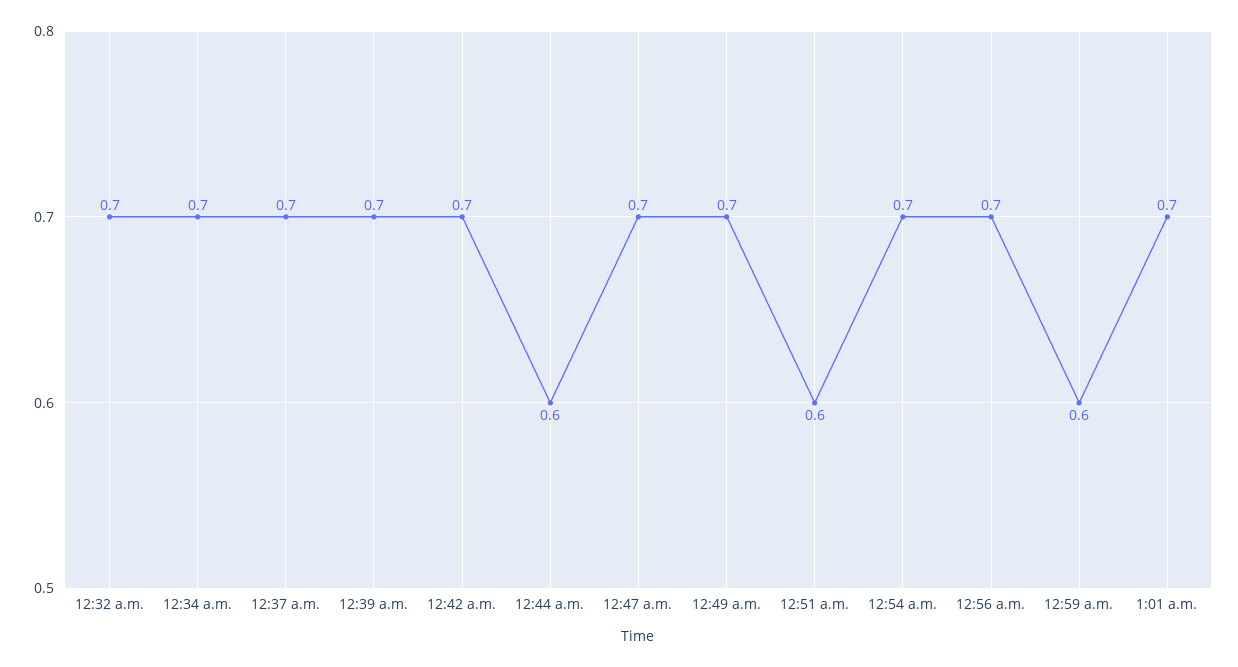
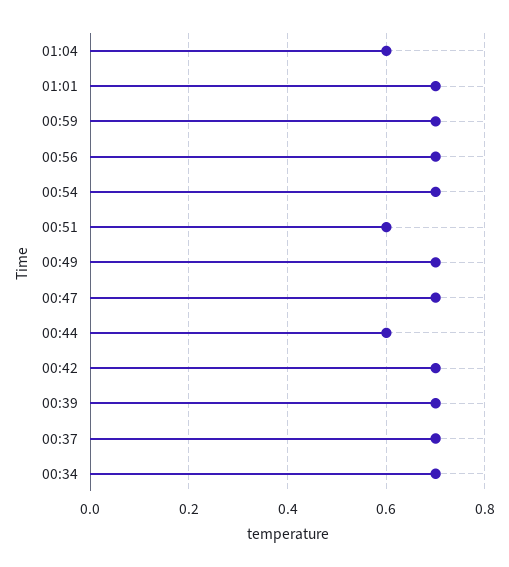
12:32 a.m.: 0.7 -> none
12:59 a.m.: 0.6 -> 0.7
01:04: none -> 0.6

